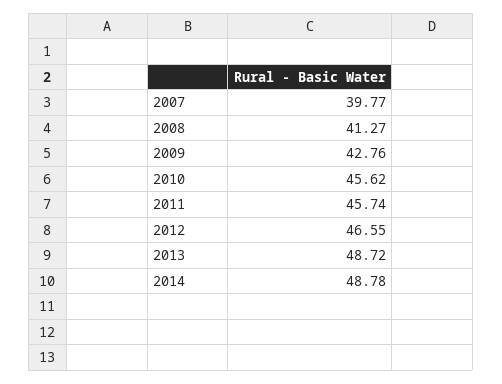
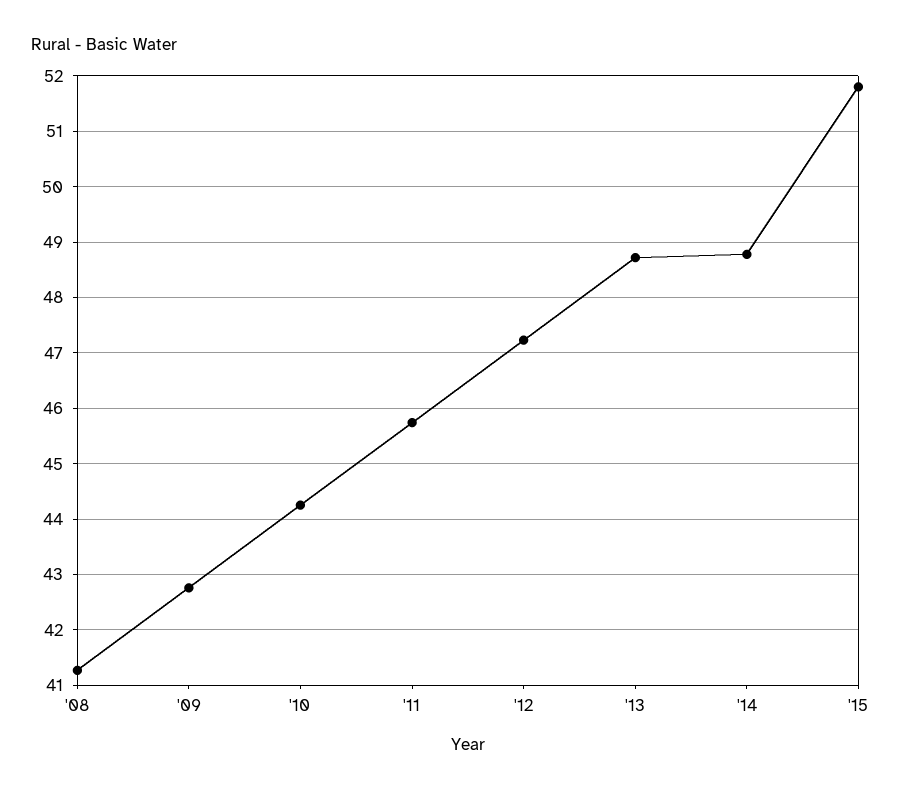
2007: 39.77 -> none
2010: 45.62 -> 44.2
2012: 46.55 -> 47.2
'15: none -> 51.8

